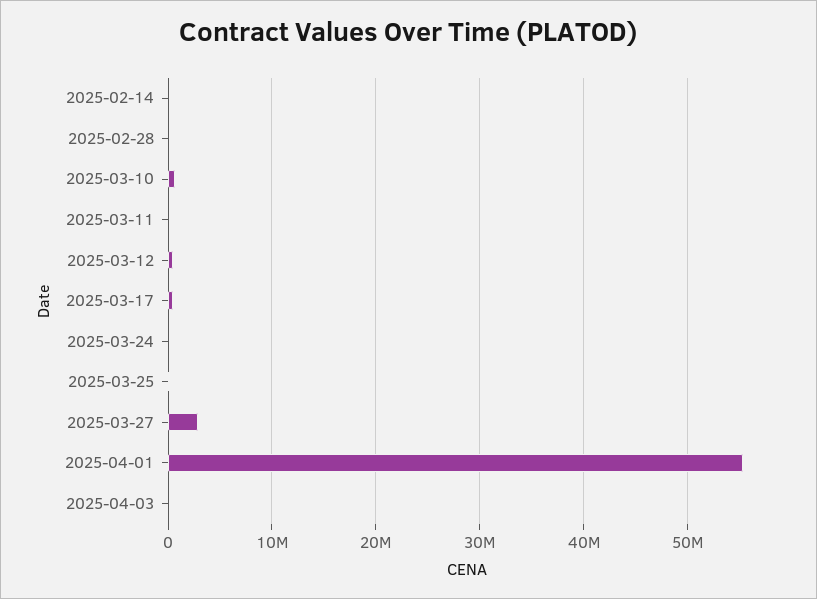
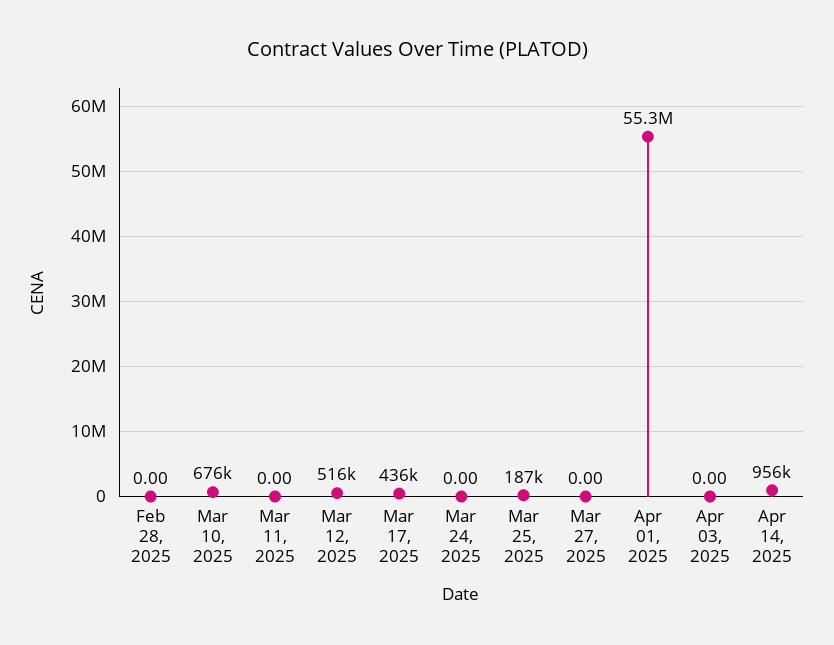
2025-02-14: 0 -> none
2025-03-27: 3000000 -> 0
Apr 14, 2025: none -> 956000

